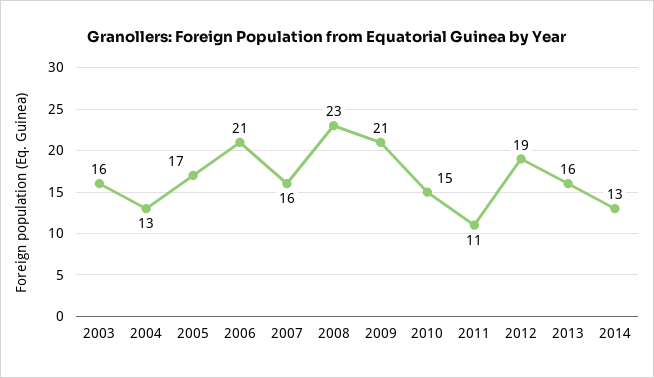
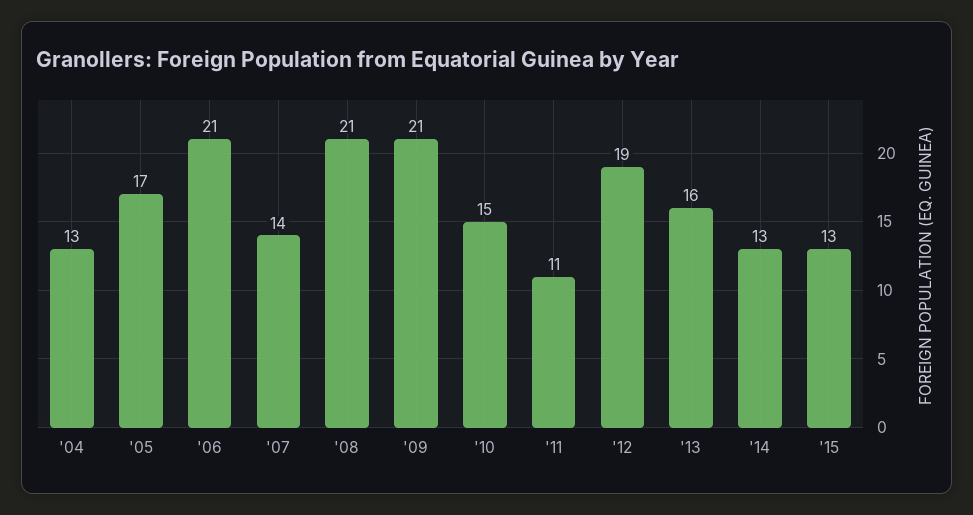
2003: 16 -> none
2007: 16 -> 14
2008: 23 -> 21
'15: none -> 13

